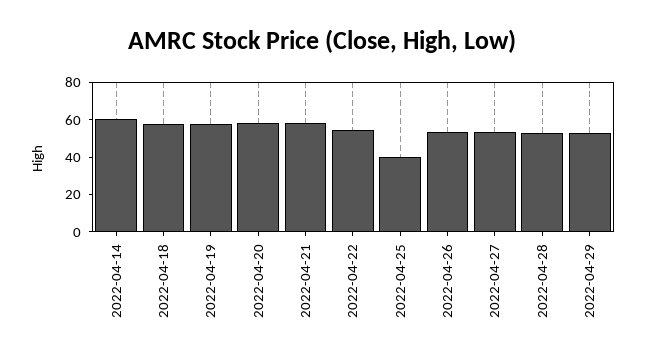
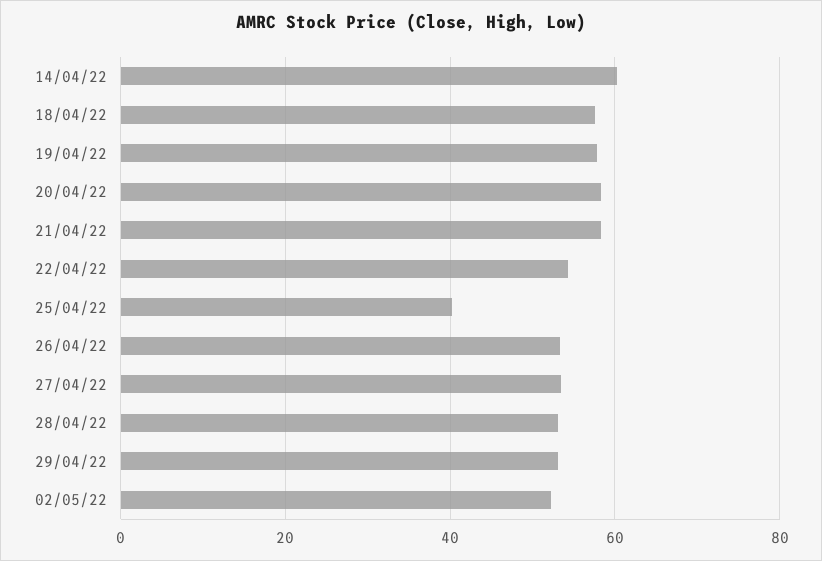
02/05/22: none -> 52

